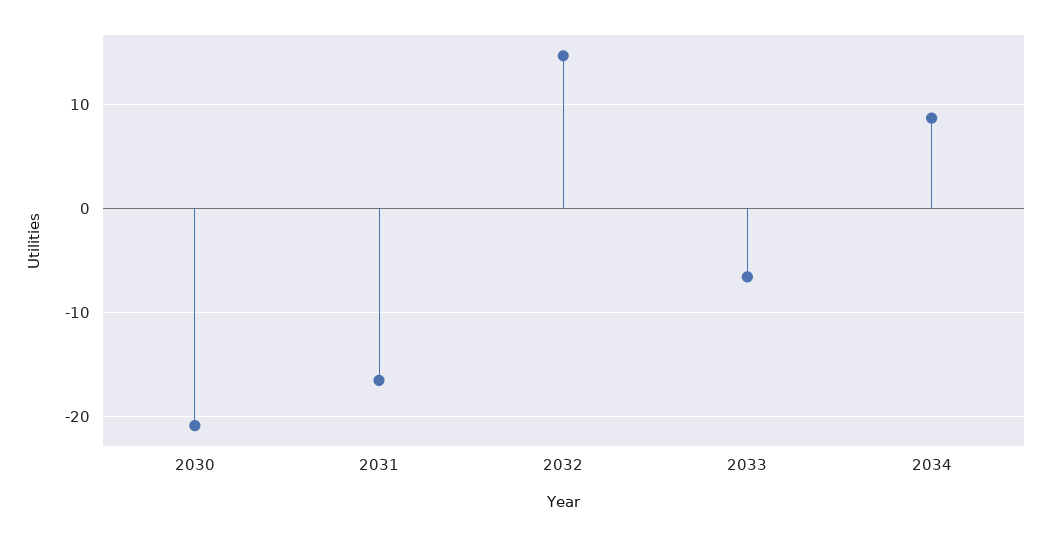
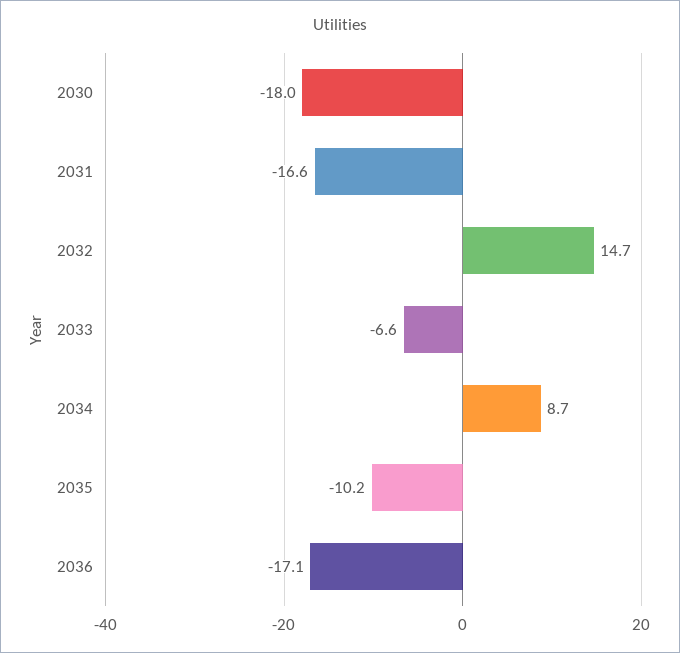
2030: -21 -> -18
2035: none -> -10.2
2036: none -> -17.1

